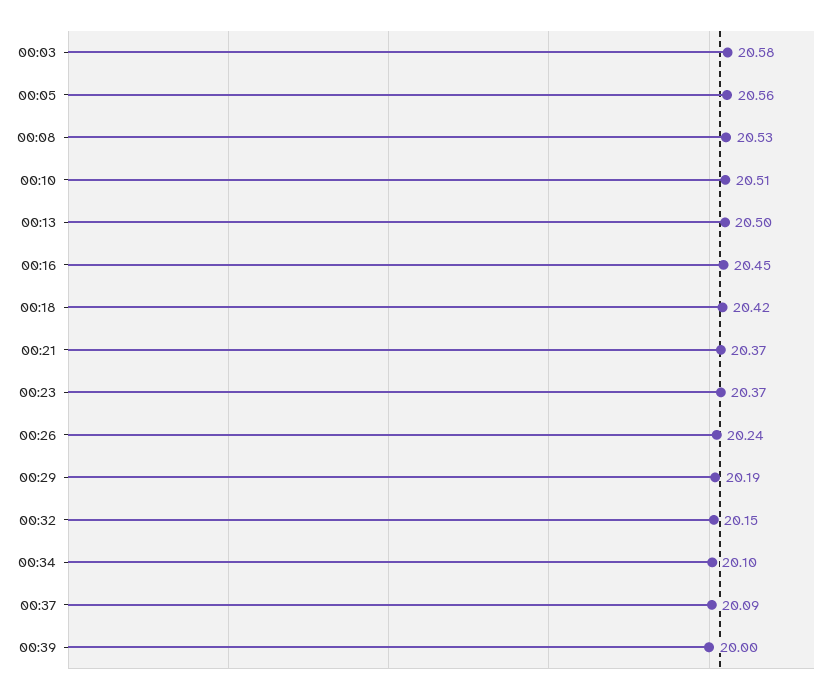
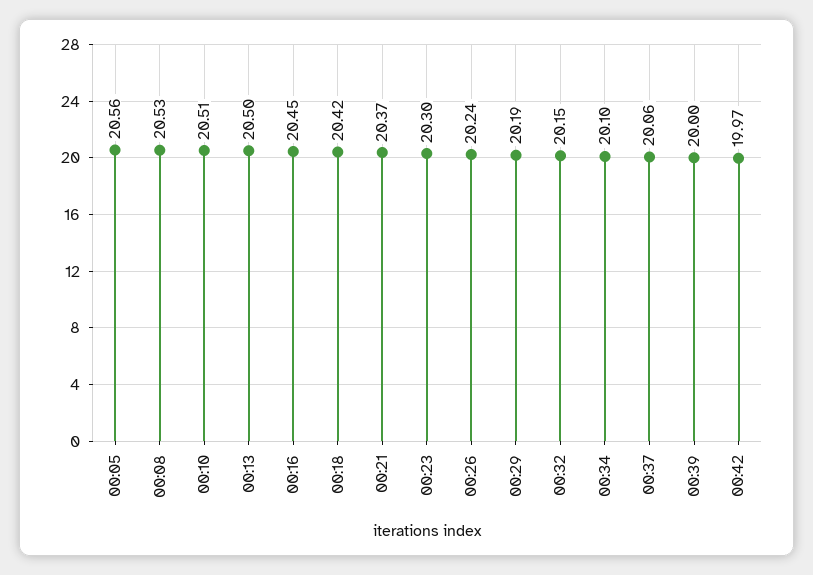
00:03: 20.58 -> none
00:23: 20.37 -> 20.3
00:37: 20.09 -> 20.06
00:42: none -> 19.97

